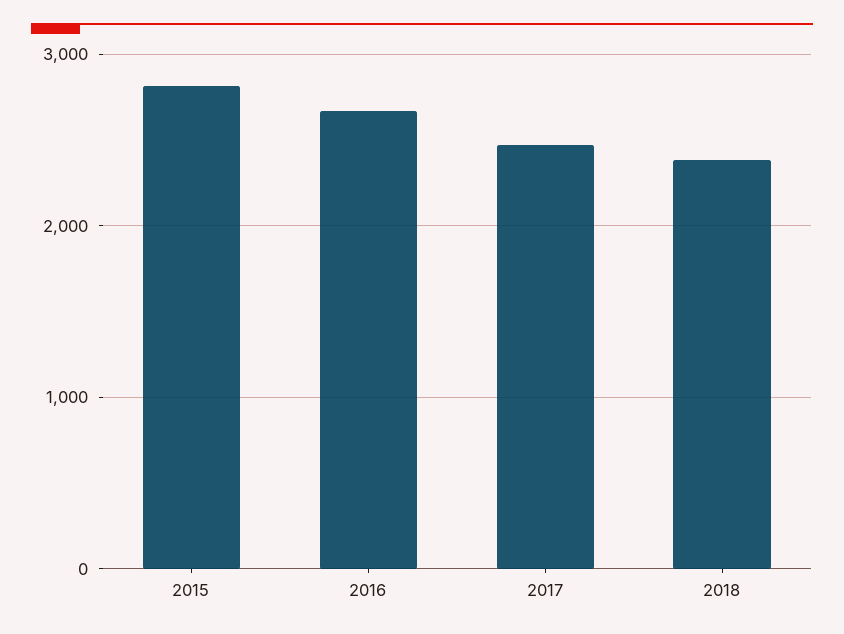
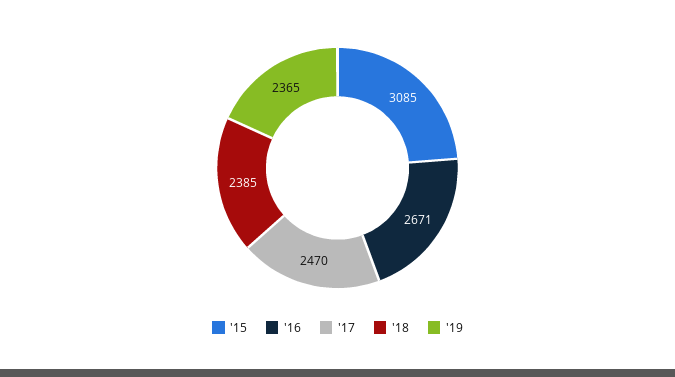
2015: 2800 -> 3085
'19: none -> 2365

